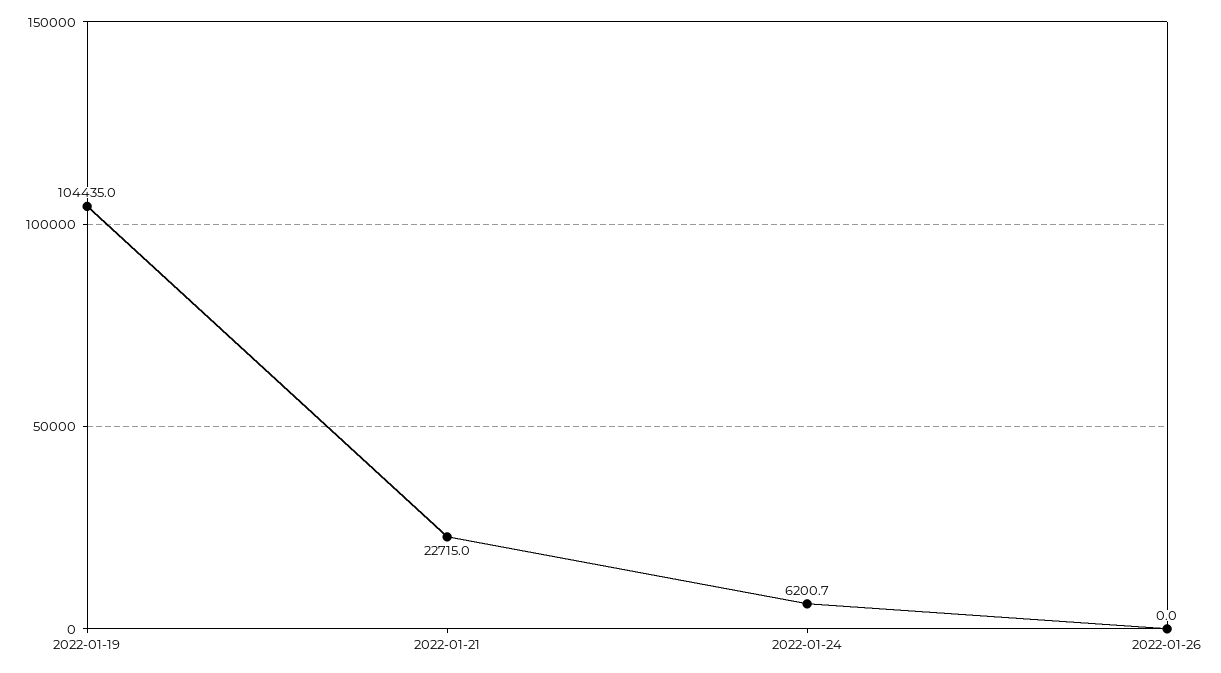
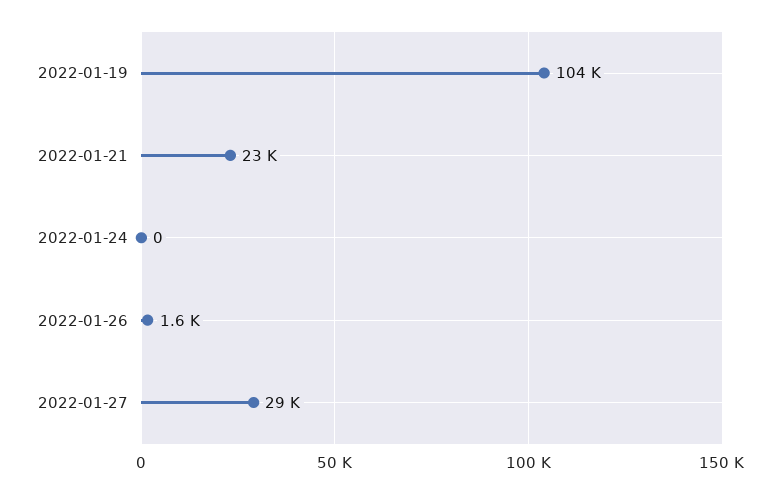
2022-01-24: 6200.7 -> 0
2022-01-26: 0 -> 1600
2022-01-27: none -> 29000

